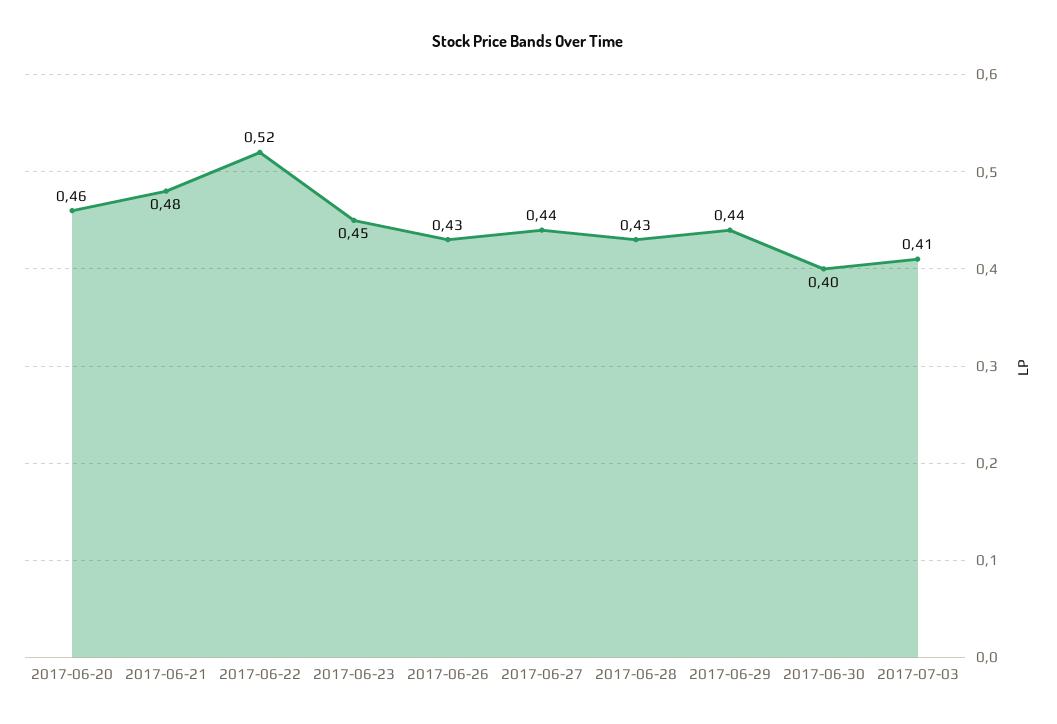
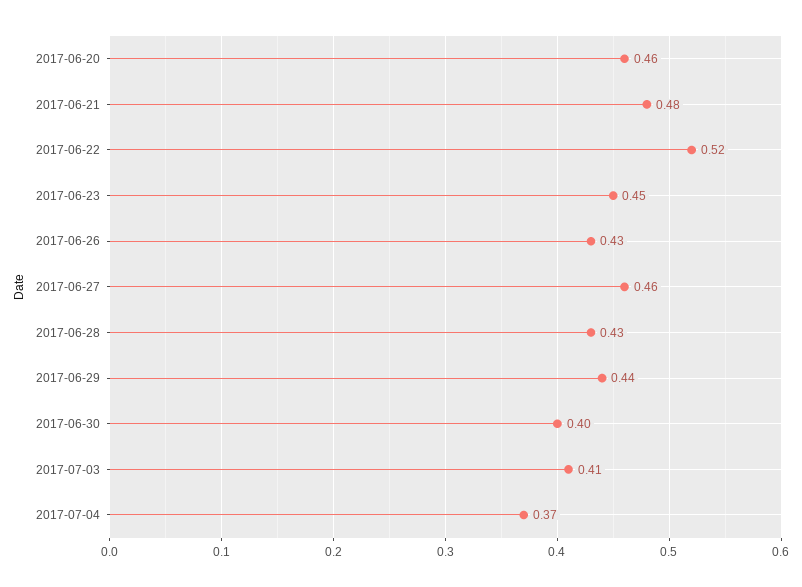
2017-06-27: 0.44 -> 0.46
2017-07-04: none -> 0.37

